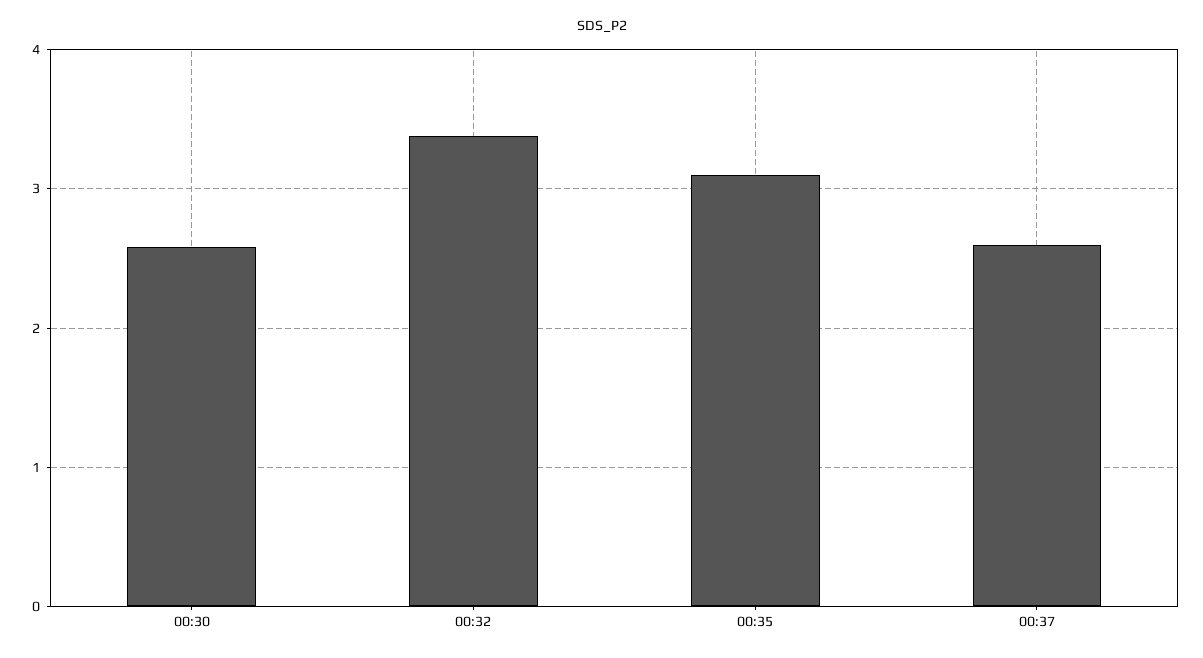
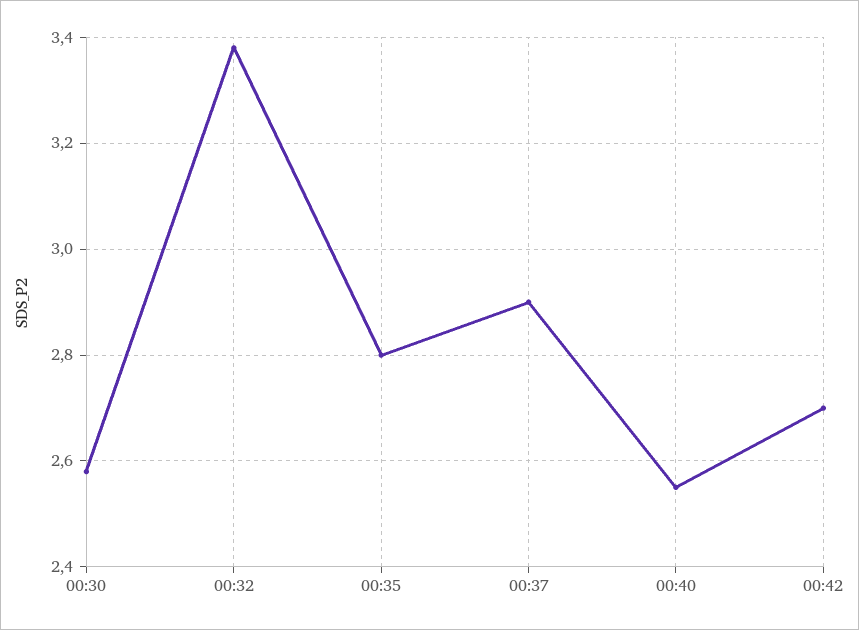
00:35: 3.1 -> 2.8
00:37: 2.6 -> 2.9
00:40: none -> 2.55
00:42: none -> 2.7

